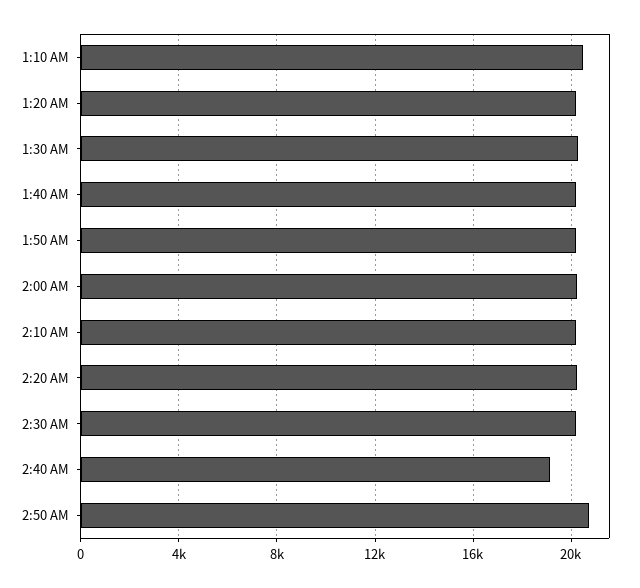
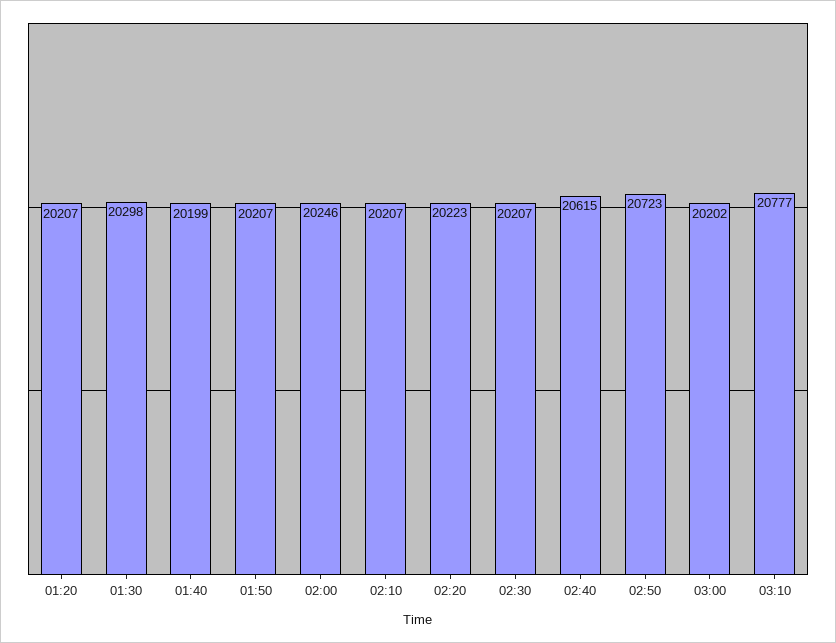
1:10 AM: 20500 -> none
2:40 AM: 19000 -> 20615
03:00: none -> 20202
03:10: none -> 20777

